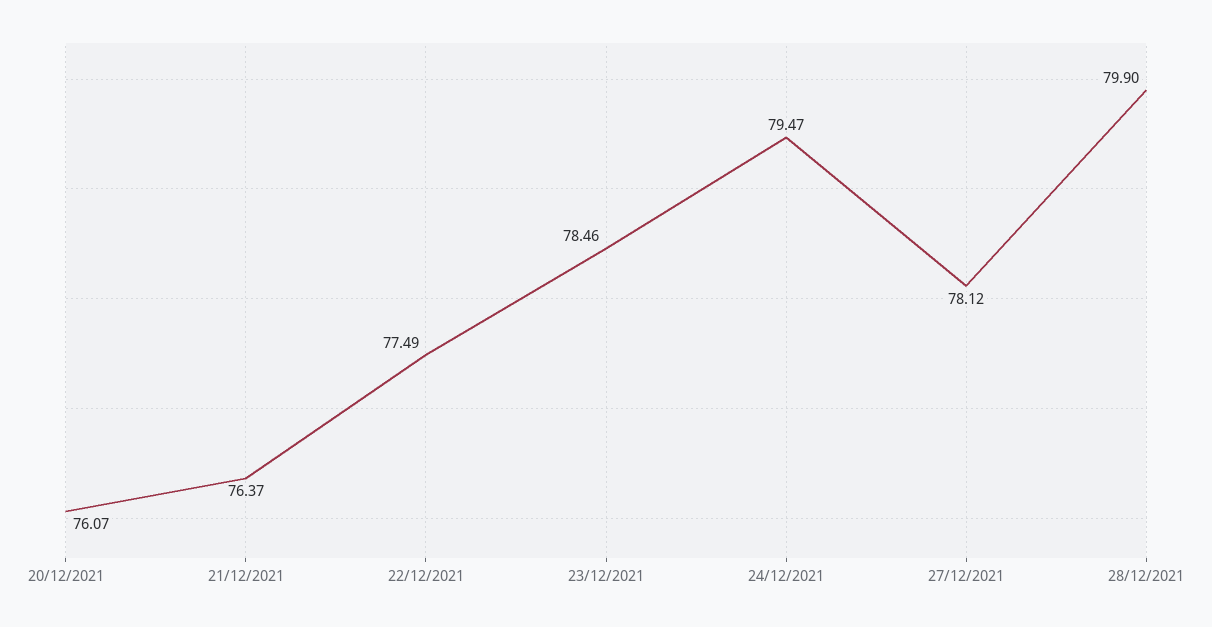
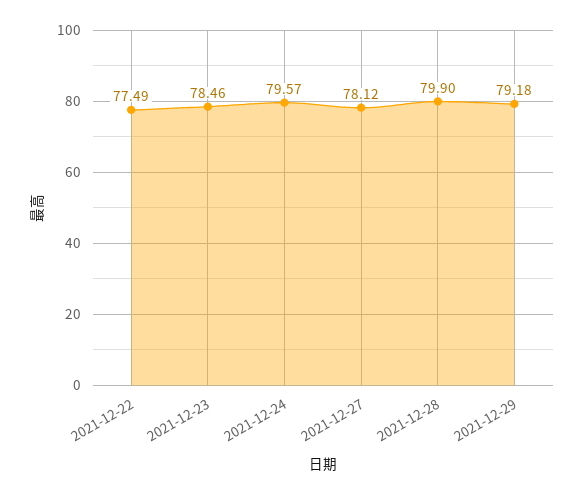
20/12/2021: 76.07 -> none
21/12/2021: 76.37 -> none
24/12/2021: 79.47 -> 79.57
2021-12-29: none -> 79.18

